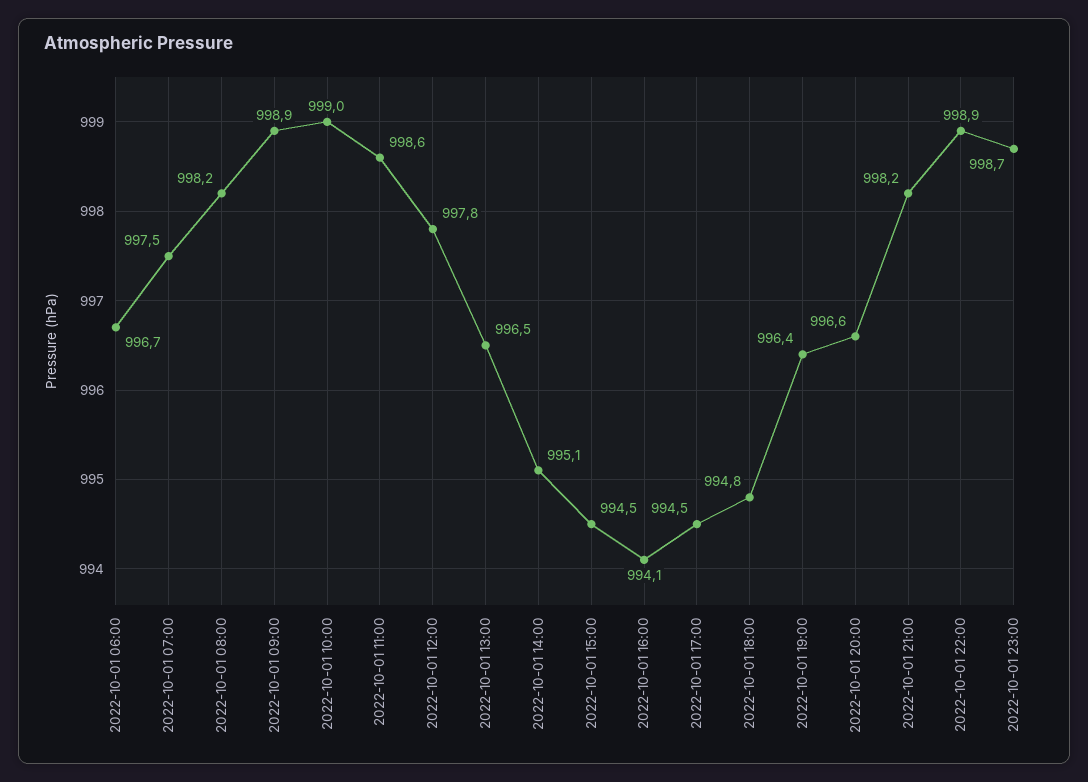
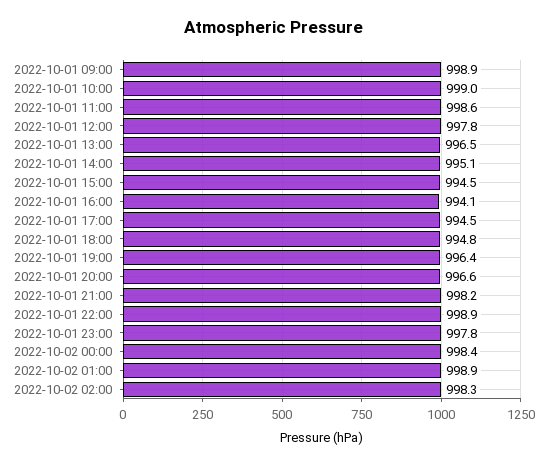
2022-10-01 06:00: 996.7 -> none
2022-10-01 07:00: 997.5 -> none
2022-10-01 08:00: 998.2 -> none
2022-10-01 23:00: 998.7 -> 997.8
2022-10-02 00:00: none -> 998.4
2022-10-02 01:00: none -> 998.9
2022-10-02 02:00: none -> 998.3

